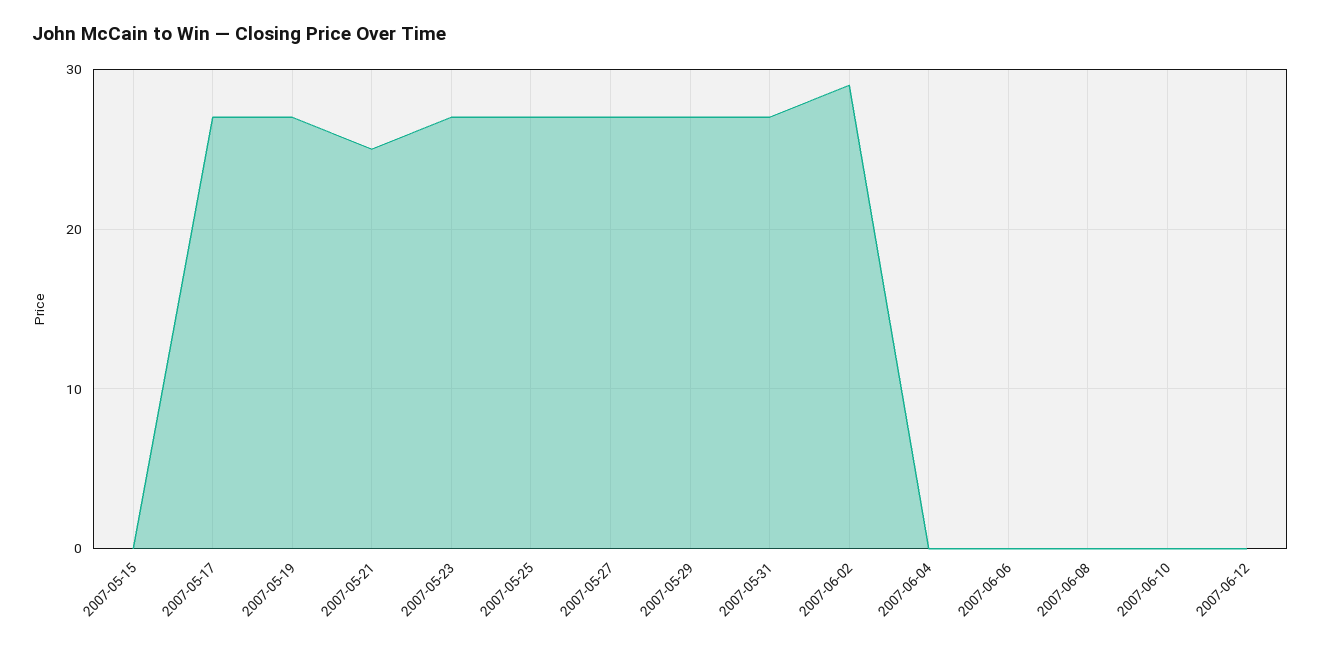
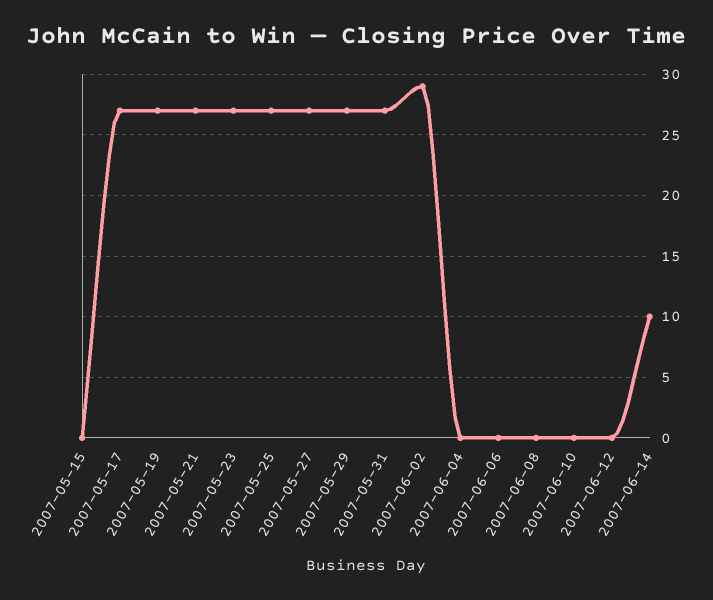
2007-05-21: 25 -> 27
2007-06-14: none -> 10

